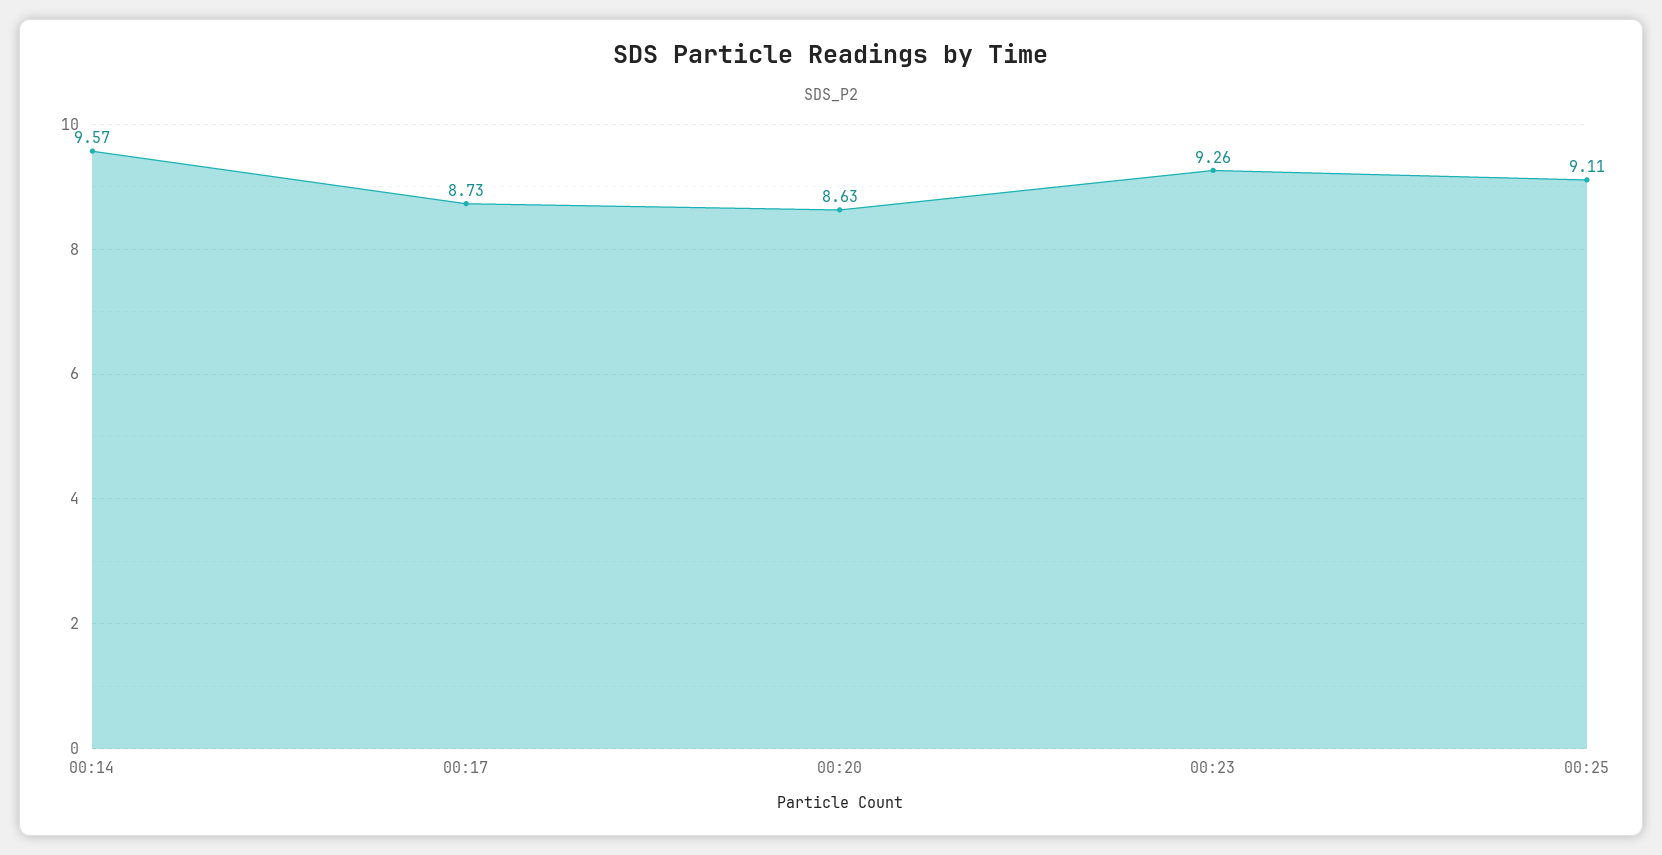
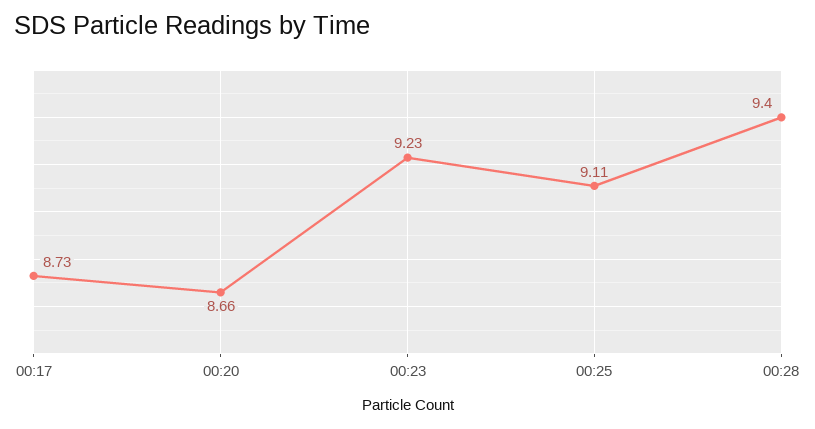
00:14: 9.57 -> none
00:20: 8.63 -> 8.66
00:23: 9.26 -> 9.23
00:28: none -> 9.4

